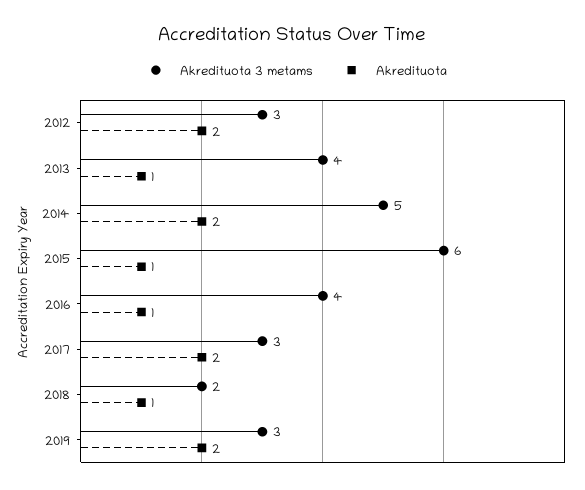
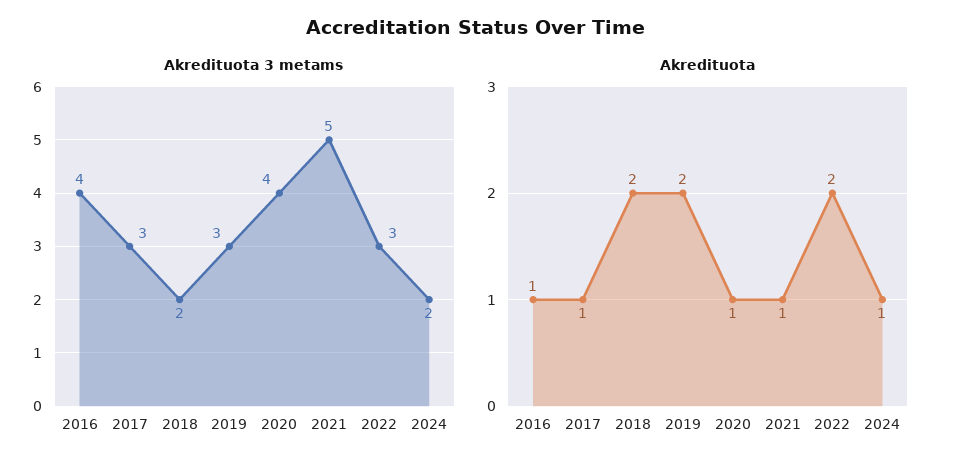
Akredituota 3 metams, 2012: 3 -> none
Akredituota, 2012: 2 -> none
Akredituota 3 metams, 2013: 4 -> none
Akredituota, 2013: 1 -> none
Akredituota 3 metams, 2014: 5 -> none
Akredituota, 2014: 2 -> none
Akredituota 3 metams, 2015: 6 -> none
Akredituota, 2015: 1 -> none
Akredituota, 2017: 2 -> 1
Akredituota, 2018: 1 -> 2
Akredituota 3 metams, 2020: none -> 4
Akredituota 3 metams, 2021: none -> 5
Akredituota 3 metams, 2022: none -> 3
Akredituota 3 metams, 2024: none -> 2
Akredituota, 2020: none -> 1
Akredituota, 2021: none -> 1
Akredituota, 2022: none -> 2
Akredituota, 2024: none -> 1

